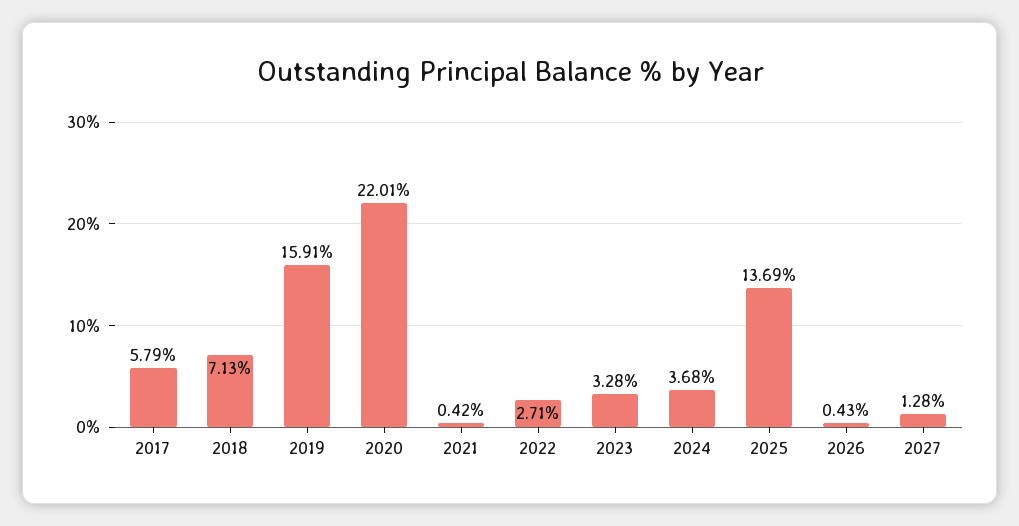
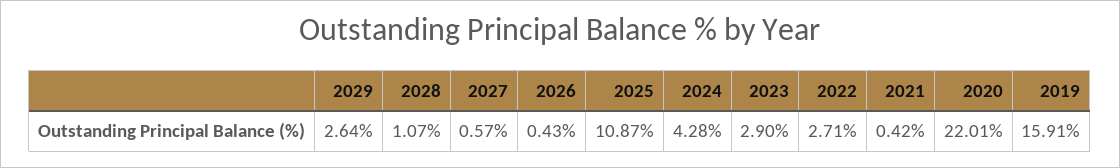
2017: 5.79 -> none
2018: 7.13 -> none
2023: 3.28 -> 2.9
2024: 3.68 -> 4.28
2025: 13.69 -> 10.87
2027: 1.28 -> 0.57
2029: none -> 2.64
2028: none -> 1.07

